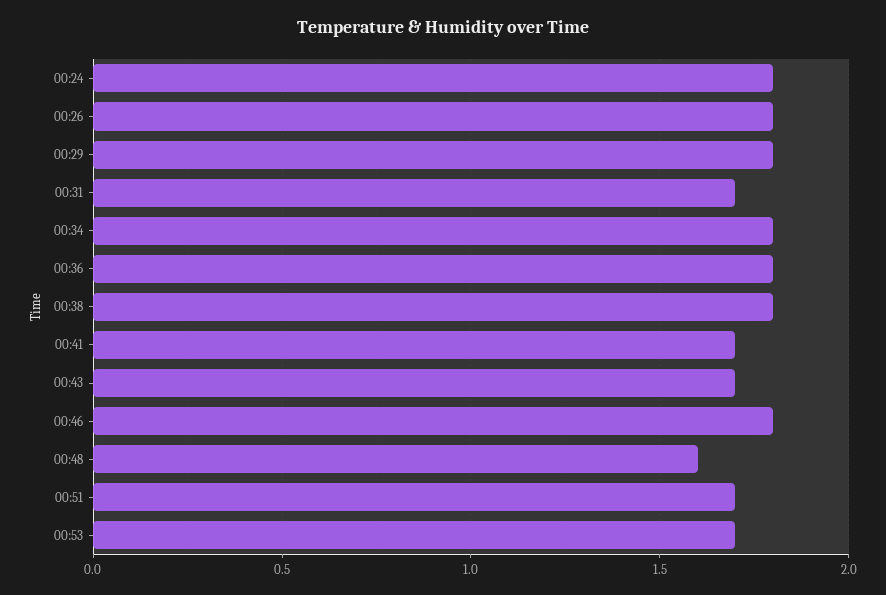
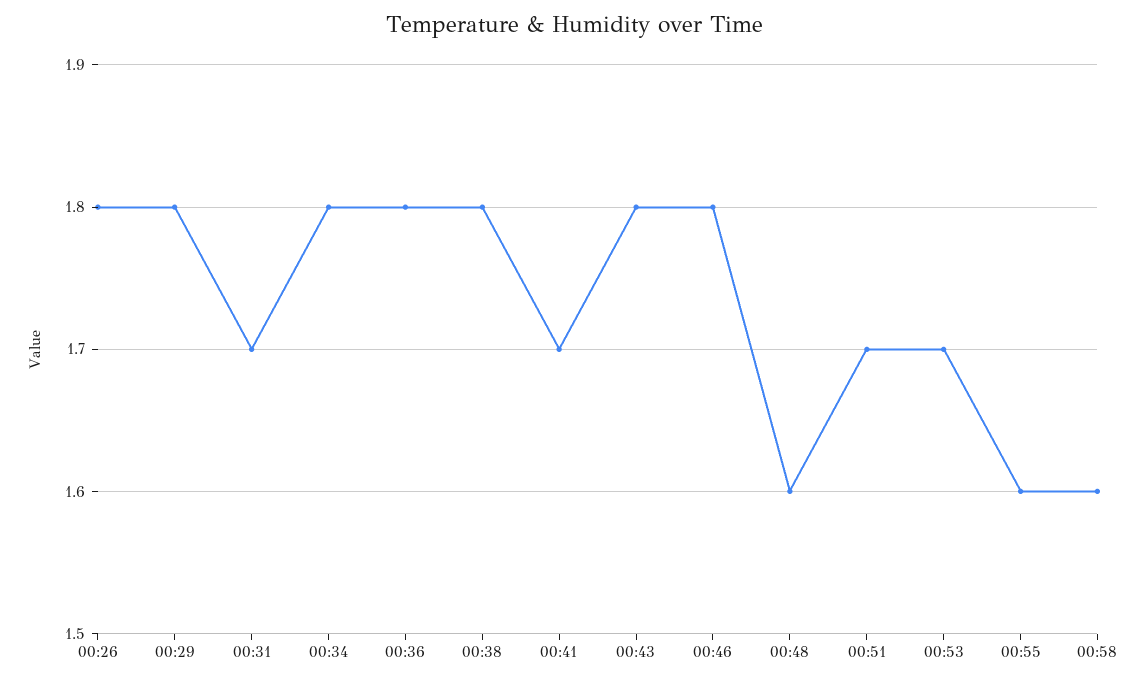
00:24: 1.8 -> none
00:43: 1.7 -> 1.8
00:55: none -> 1.6
00:58: none -> 1.6

